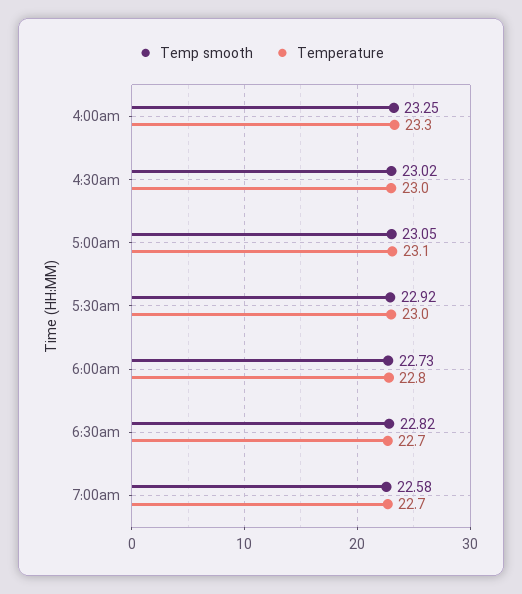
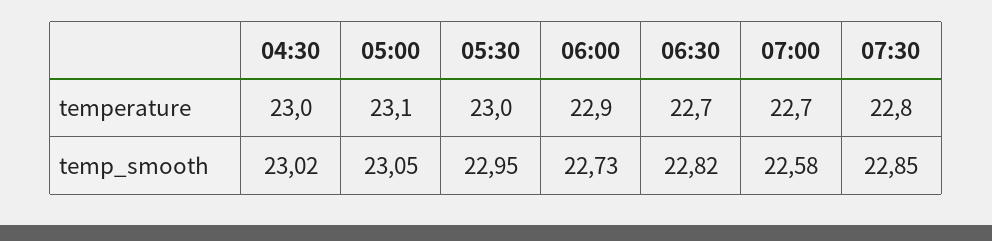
Temp smooth, 4:00am: 23.25 -> none
Temperature, 4:00am: 23.3 -> none
Temp smooth, 5:30am: 22.92 -> 22.95
Temperature, 6:00am: 22.8 -> 22.9
Temperature, 07:30: none -> 22.8
Temp smooth, 07:30: none -> 22.85

